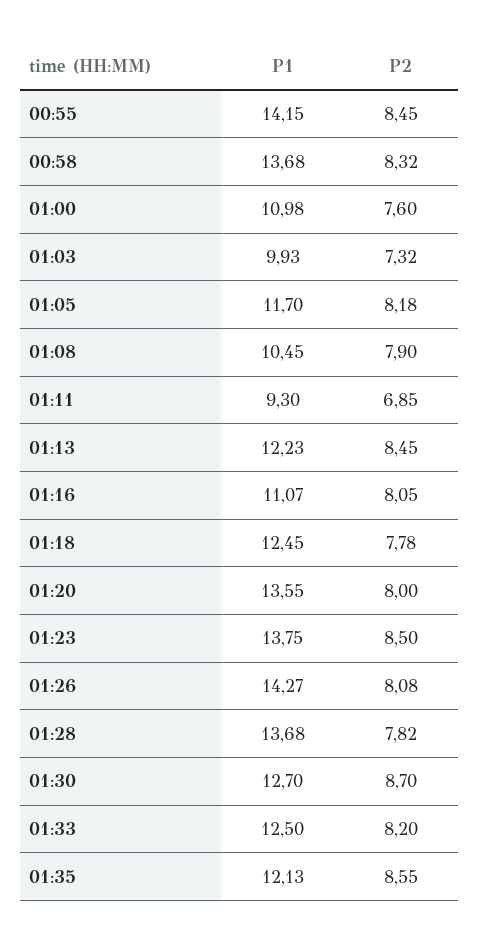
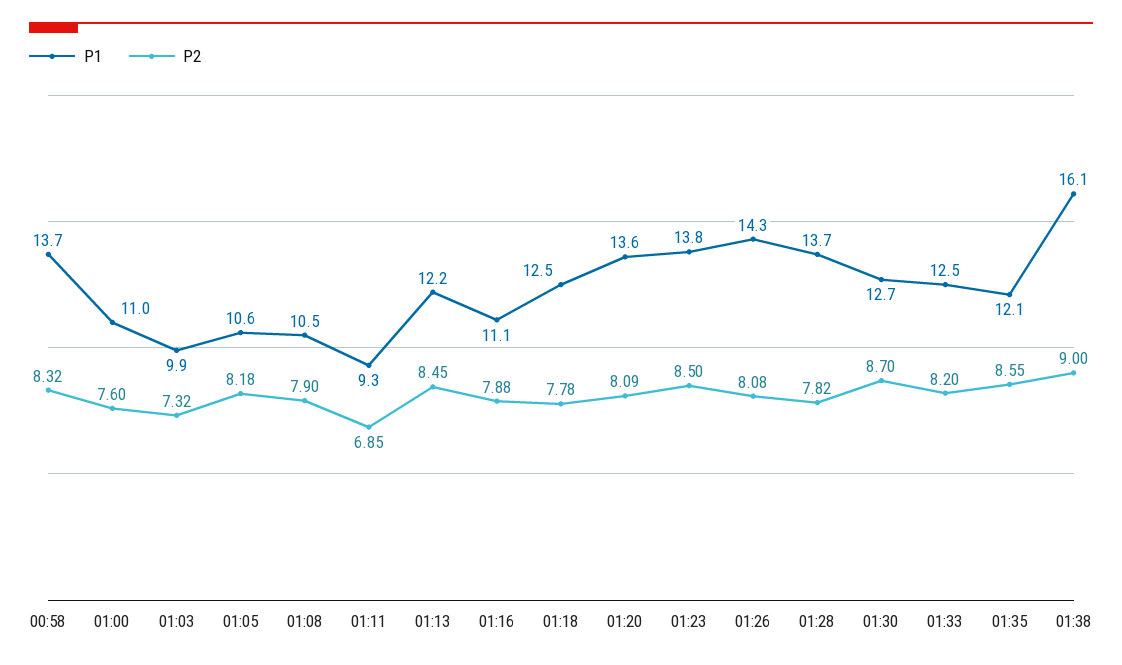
P1, 00:55: 14.15 -> none
P2, 00:55: 8.45 -> none
P1, 01:05: 11.7 -> 10.6
P2, 01:16: 8.05 -> 7.88
P2, 01:20: 8 -> 8.09
P1, 01:38: none -> 16.1
P2, 01:38: none -> 9

